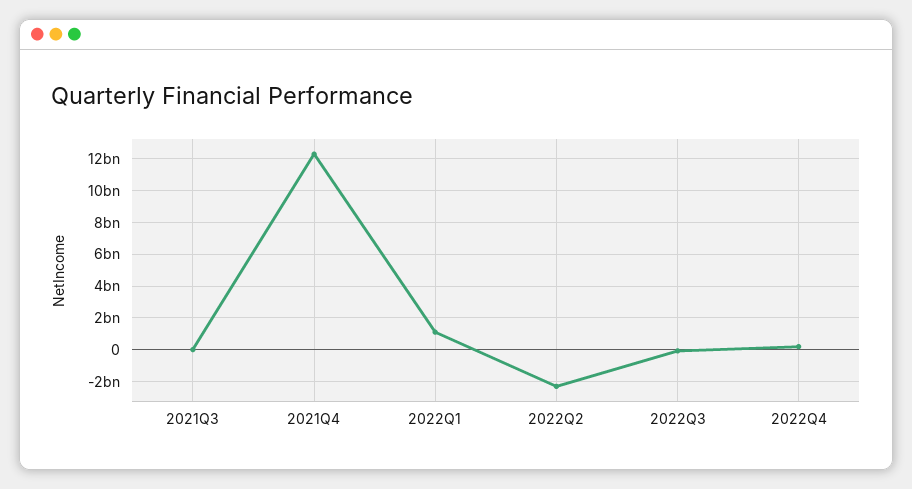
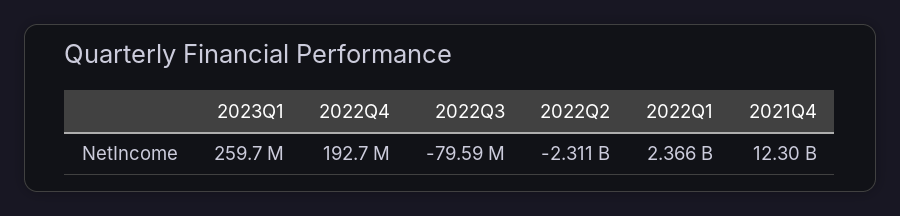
2021Q3: 0 -> none
2022Q1: 1000000000 -> 2366000000
2023Q1: none -> 259700000

